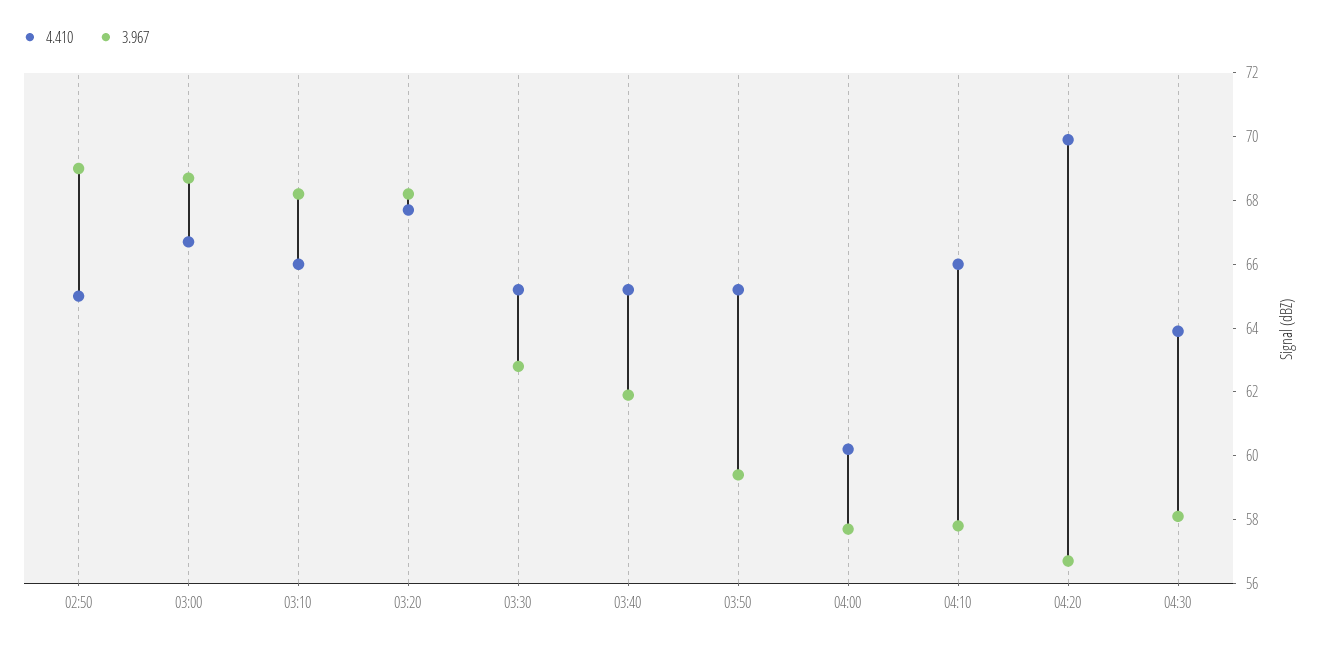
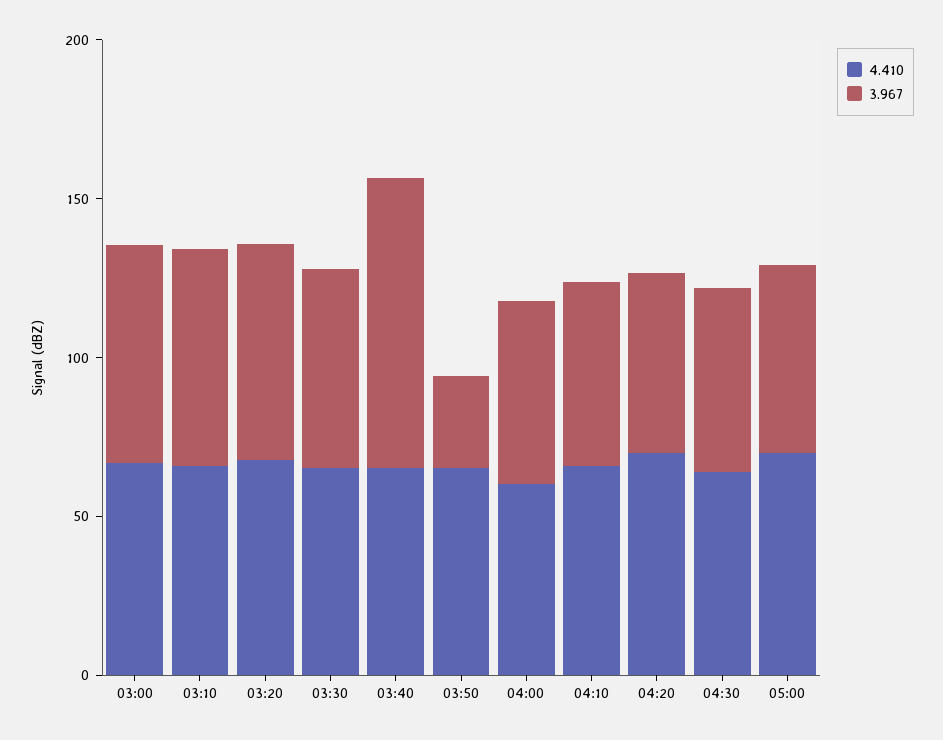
4.410, 02:50: 65 -> none
3.967, 02:50: 69 -> none
3.967, 03:40: 62 -> 90
3.967, 03:50: 59.5 -> 30
4.410, 05:00: none -> 70
3.967, 05:00: none -> 60

